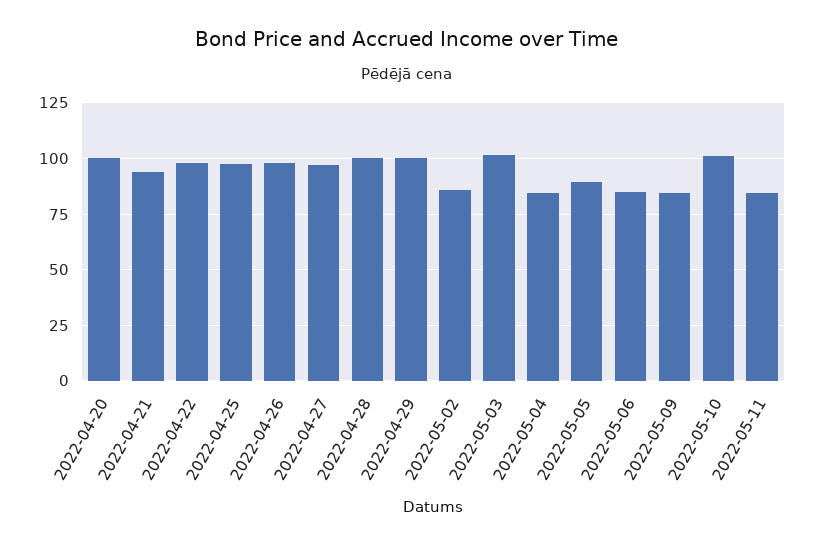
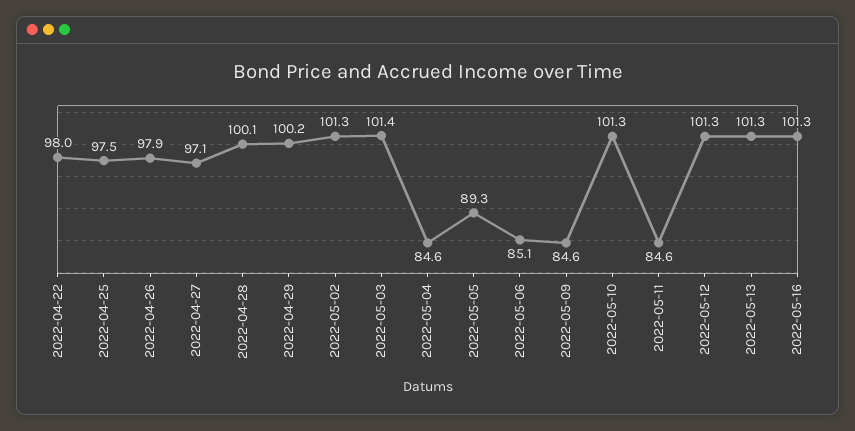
2022-04-20: 100 -> none
2022-04-21: 95 -> none
2022-05-02: 85 -> 101.3
2022-05-12: none -> 101.3
2022-05-13: none -> 101.3
2022-05-16: none -> 101.3

